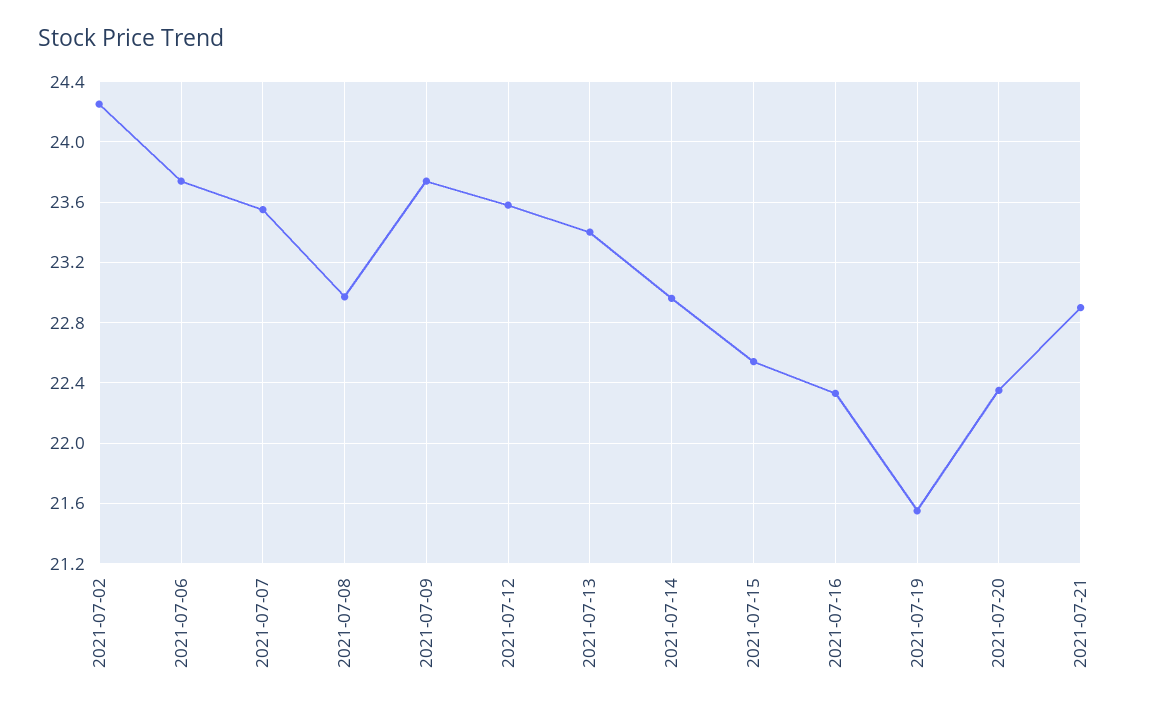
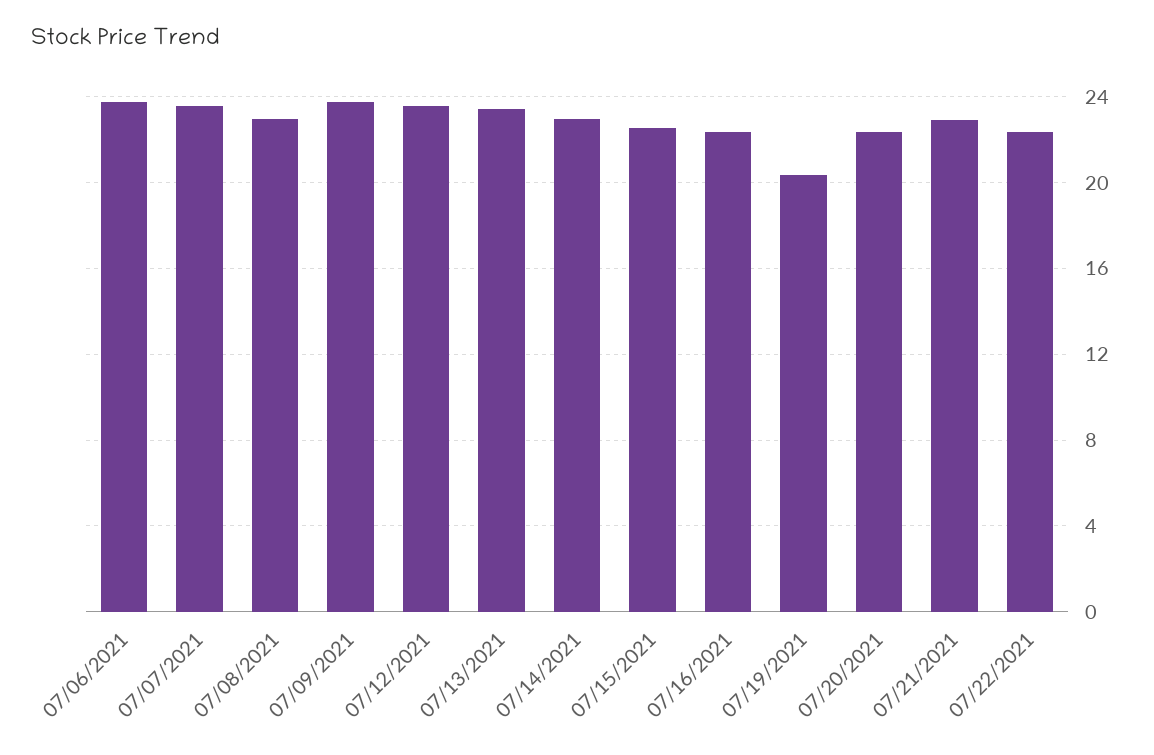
2021-07-02: 24.25 -> none
2021-07-19: 21.55 -> 20.5
07/22/2021: none -> 22.5

